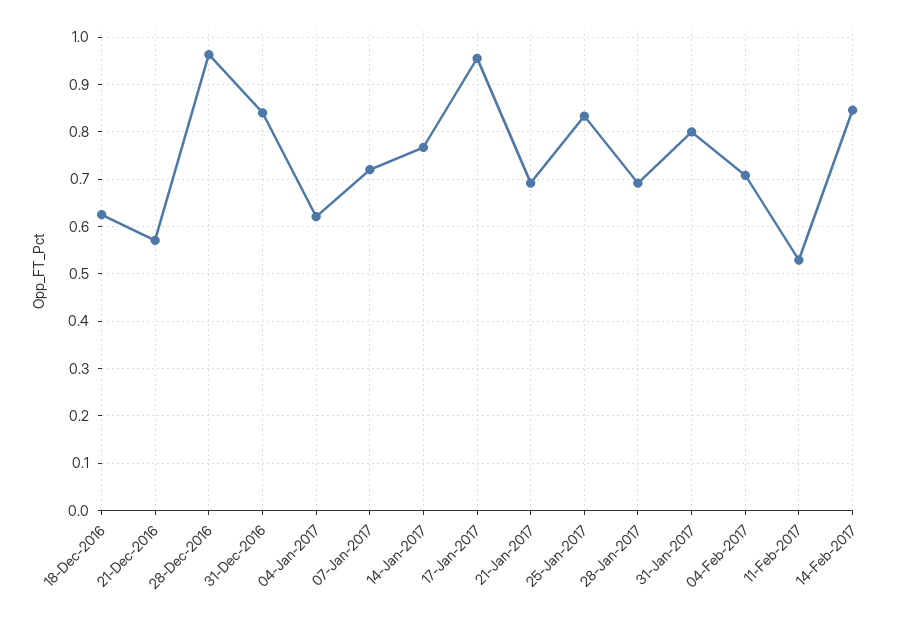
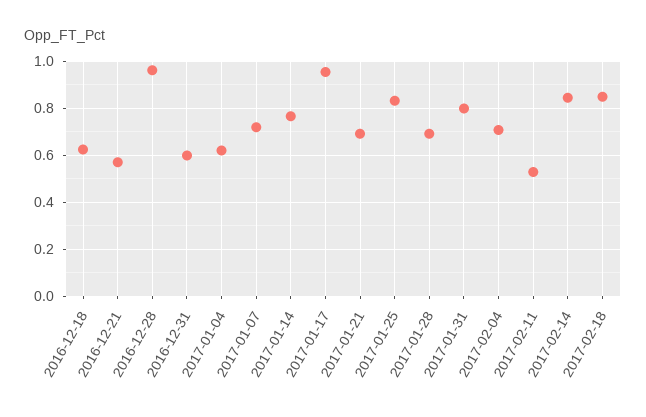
31-Dec-2016: 0.84 -> 0.6
2017-02-18: none -> 0.85

